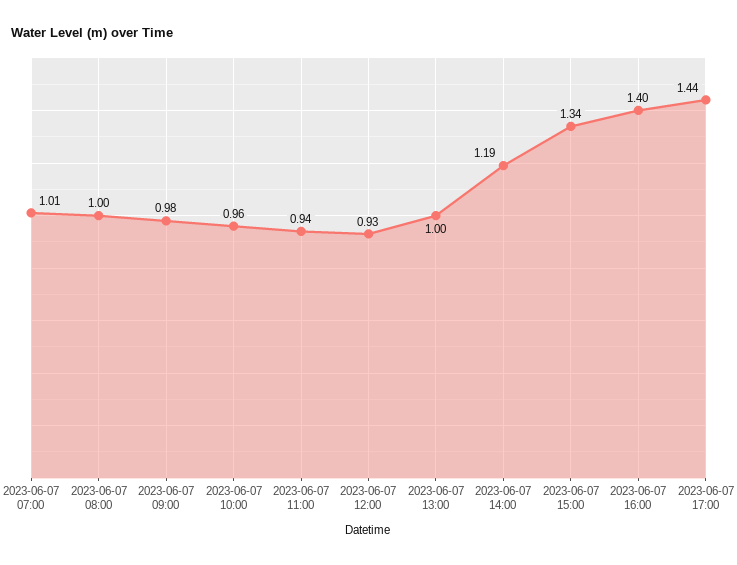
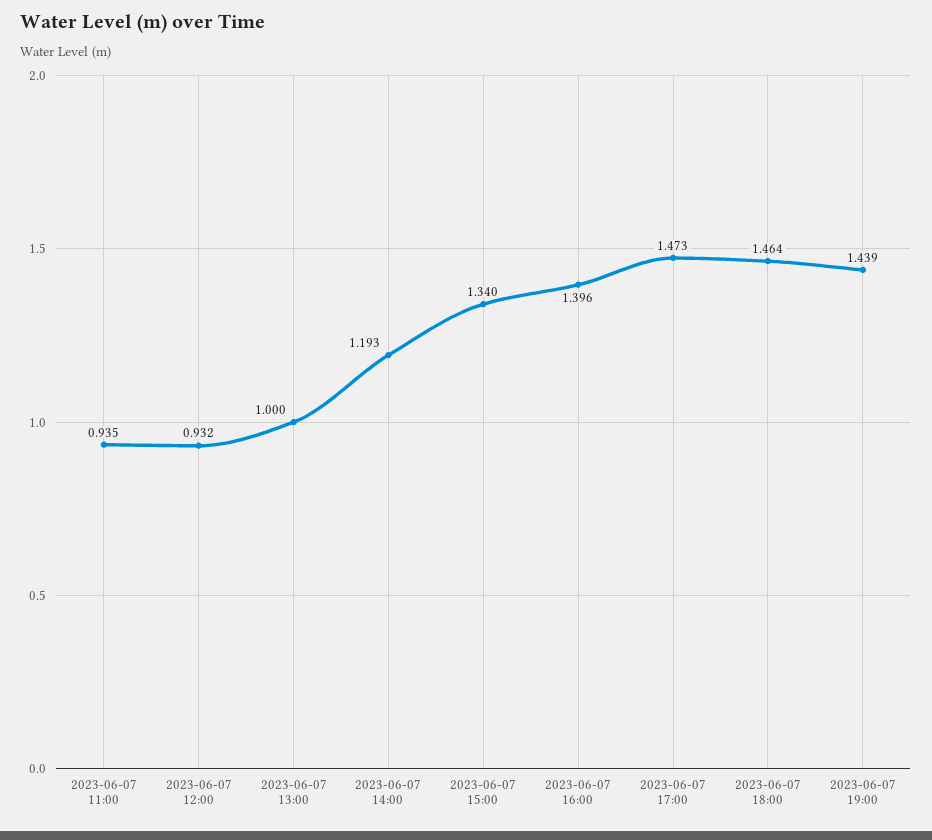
2023-06-07 07:00: 1.01 -> none
2023-06-07 08:00: 1 -> none
2023-06-07 09:00: 0.98 -> none
2023-06-07 10:00: 0.96 -> none
2023-06-07 17:00: 1.44 -> 1.473
2023-06-07 18:00: none -> 1.464
2023-06-07 19:00: none -> 1.439

